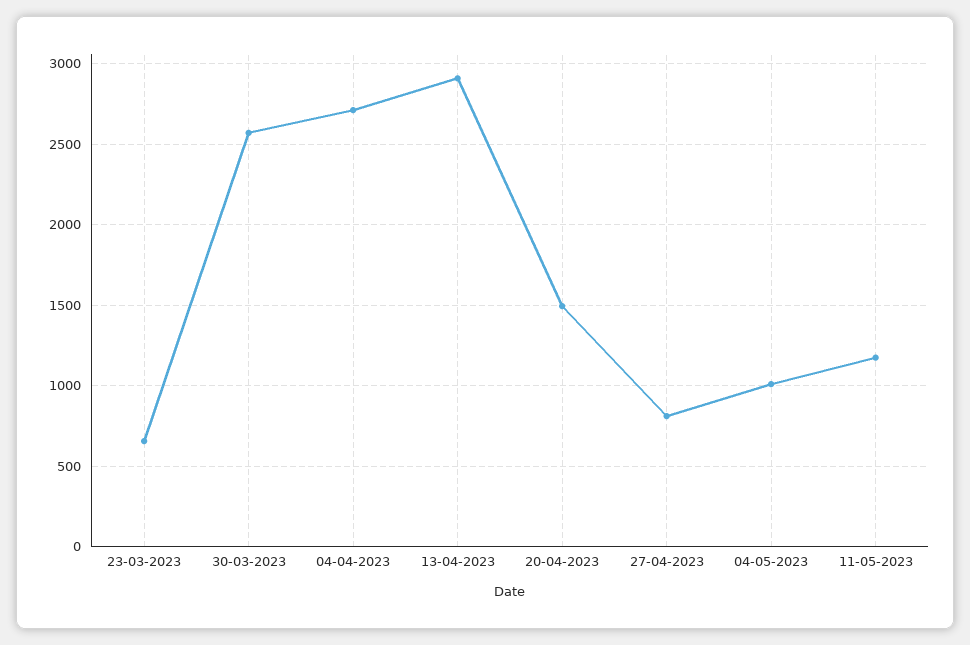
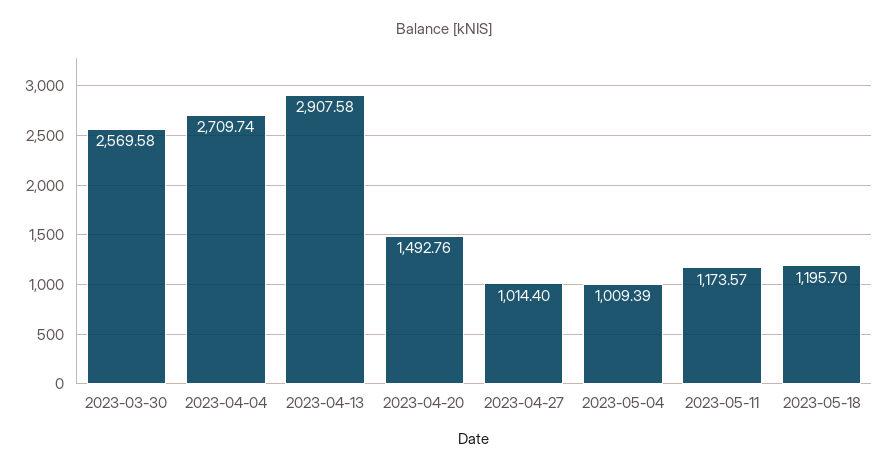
23-03-2023: 650 -> none
27-04-2023: 800 -> 1014.4
2023-05-18: none -> 1195.7

